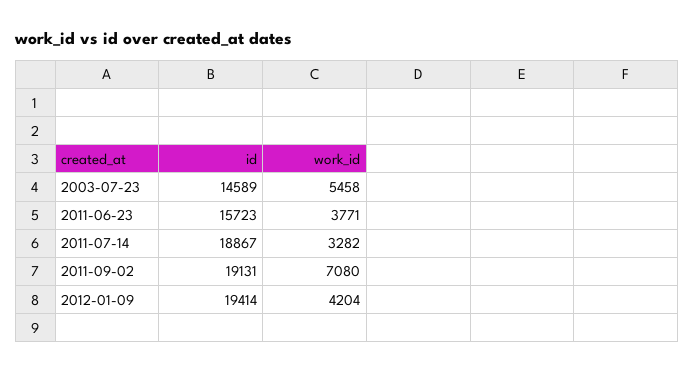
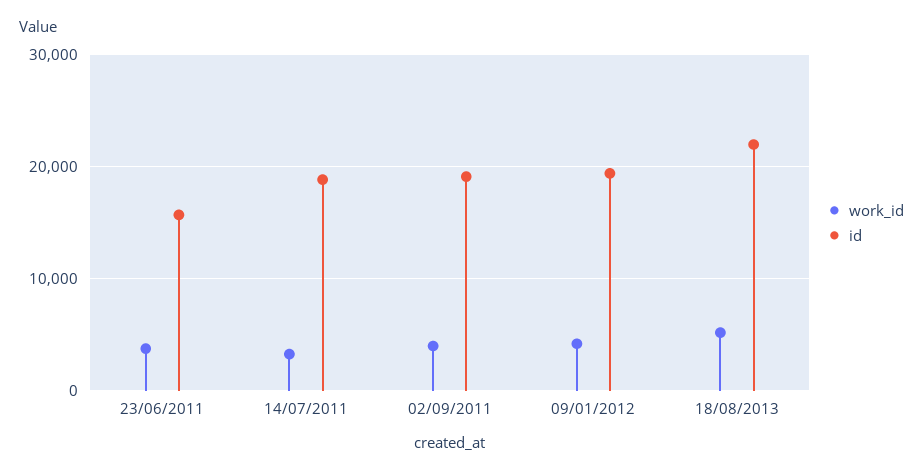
id, 2003-07-23: 14589 -> none
work_id, 2003-07-23: 5458 -> none
work_id, 2011-09-02: 7080 -> 4000
work_id, 18/08/2013: none -> 5000
id, 18/08/2013: none -> 22000

